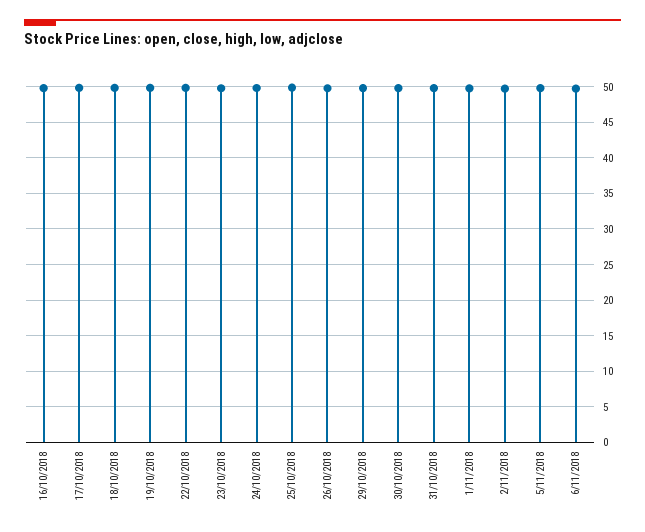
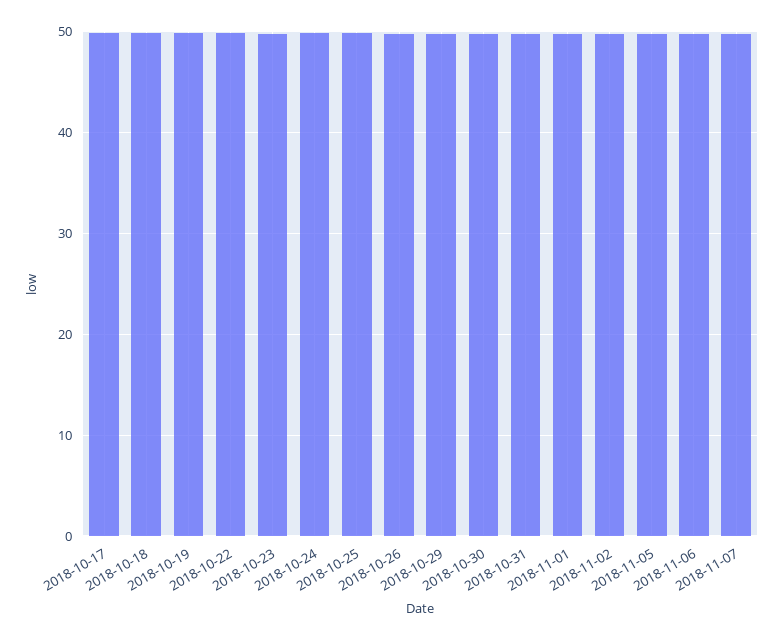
16/10/2018: 50 -> none
2018-11-07: none -> 50

